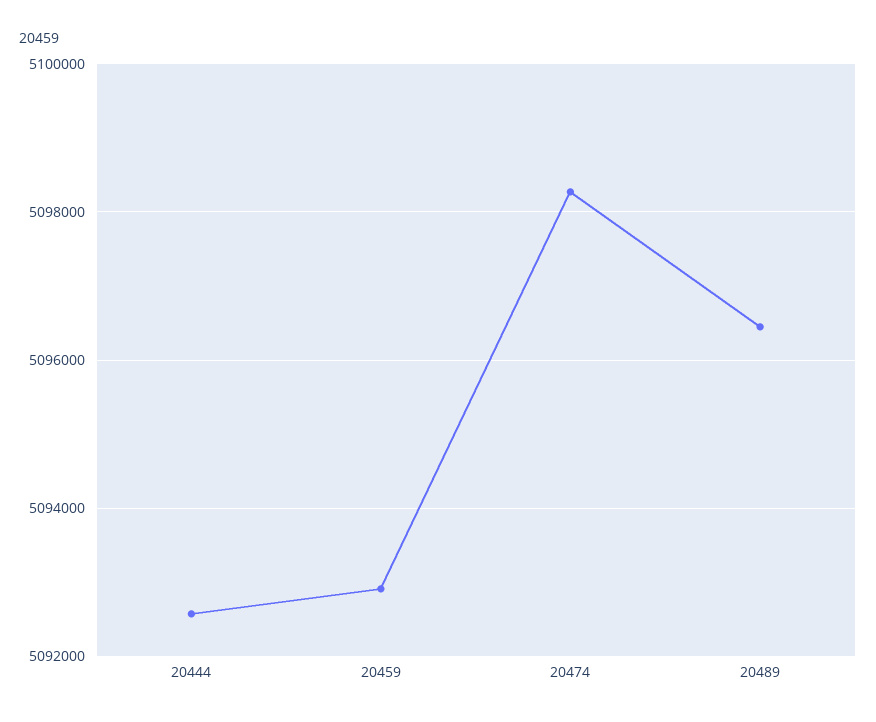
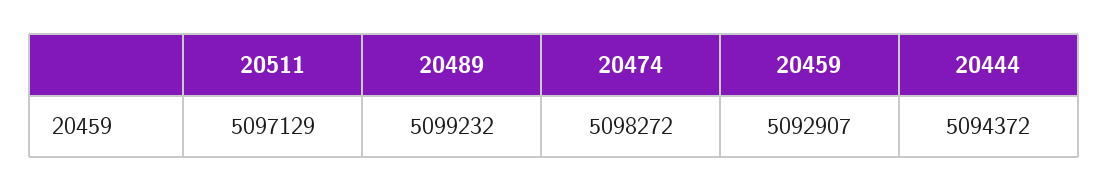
20444: 5092600 -> 5094372
20489: 5096400 -> 5099232
20511: none -> 5097129

